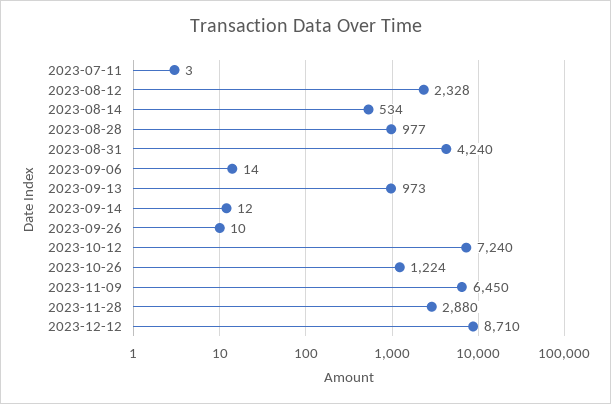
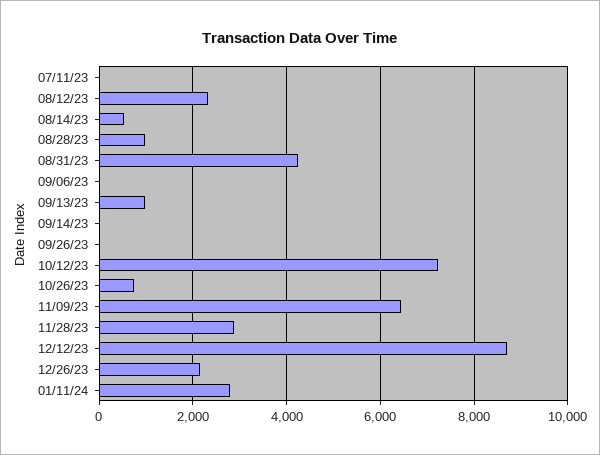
2023-10-26: 1224 -> 800
12/26/23: none -> 2200
01/11/24: none -> 2800

